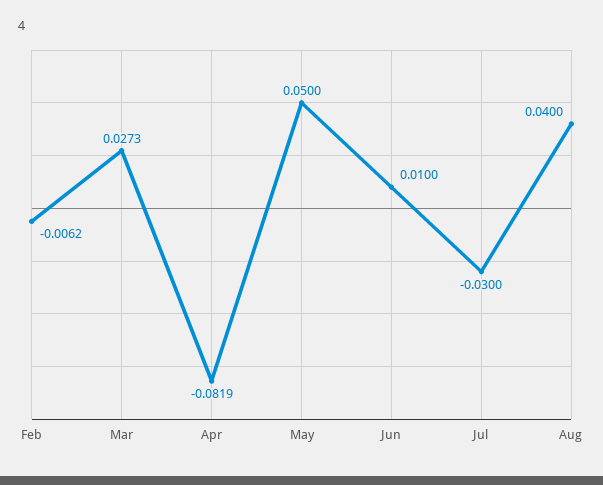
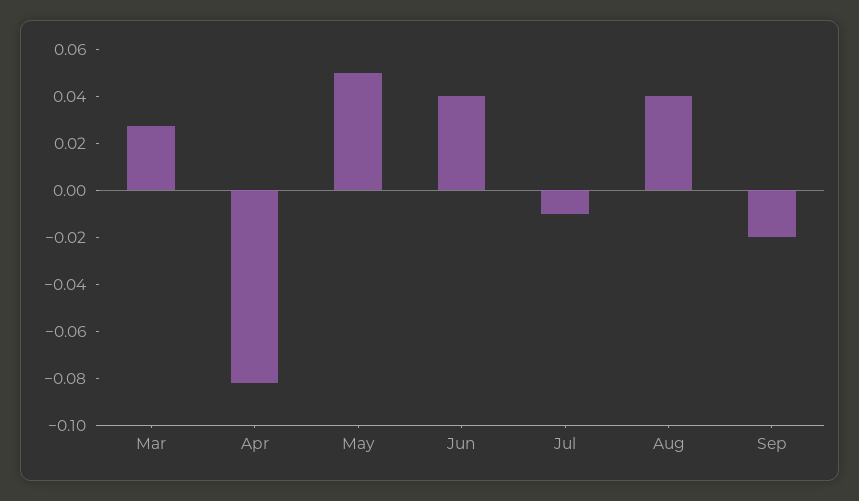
Feb: -0.0062 -> none
Jun: 0.01 -> 0.04
Jul: -0.03 -> -0.01
Sep: none -> -0.02

